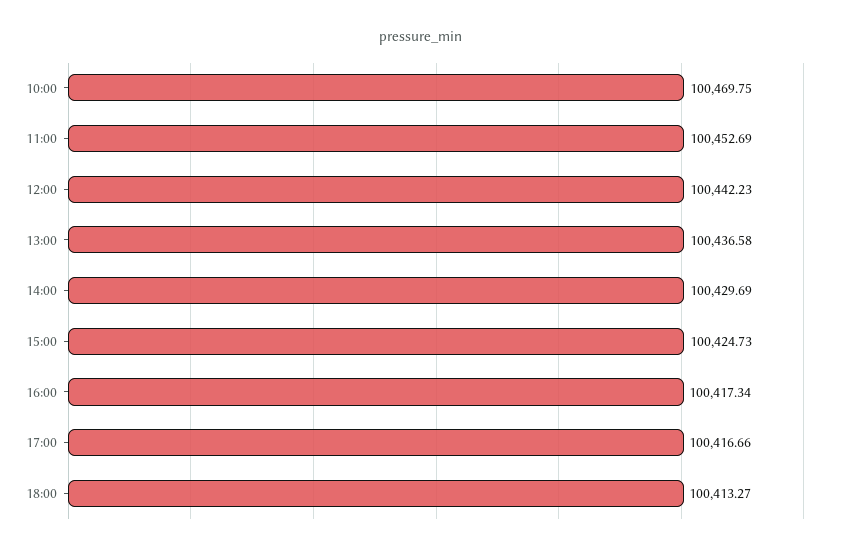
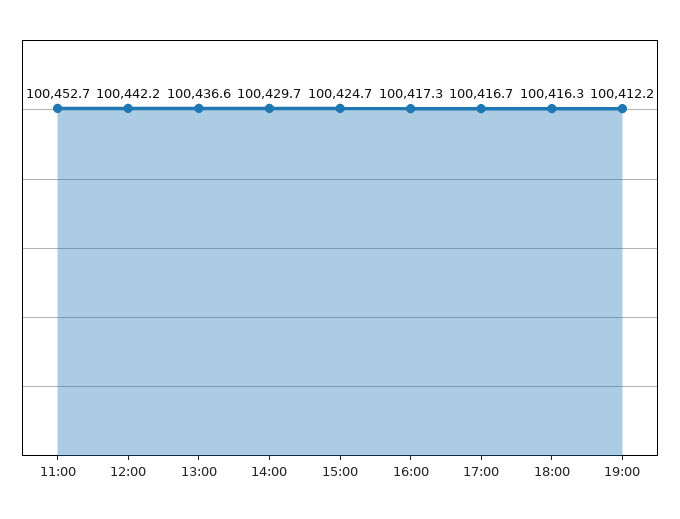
10:00: 100469.75 -> none
18:00: 100413.27 -> 100416.3
19:00: none -> 100412.2

